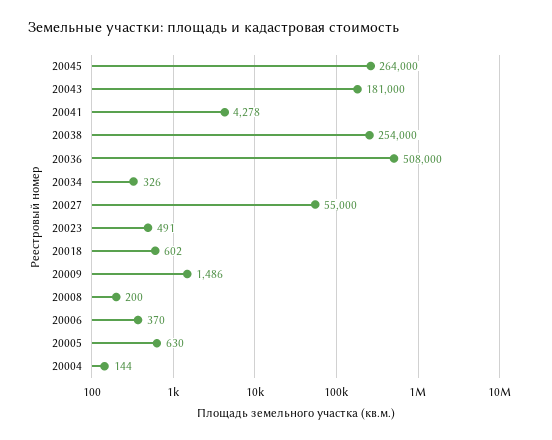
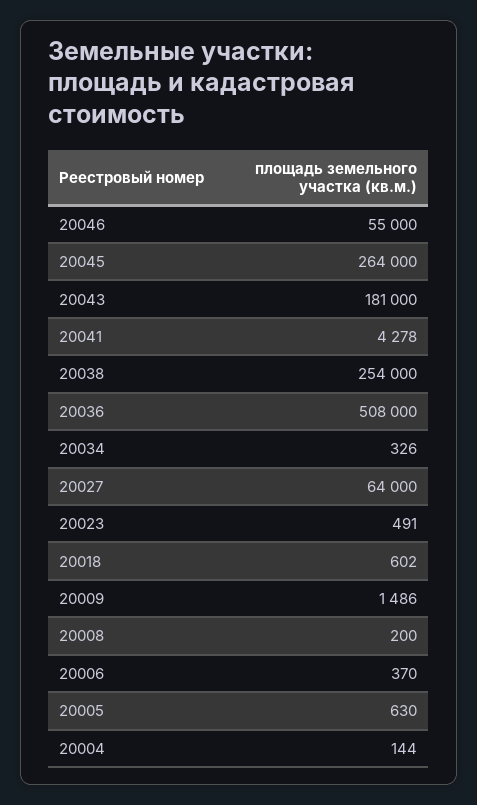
20027: 55000 -> 64000
20046: none -> 55000

